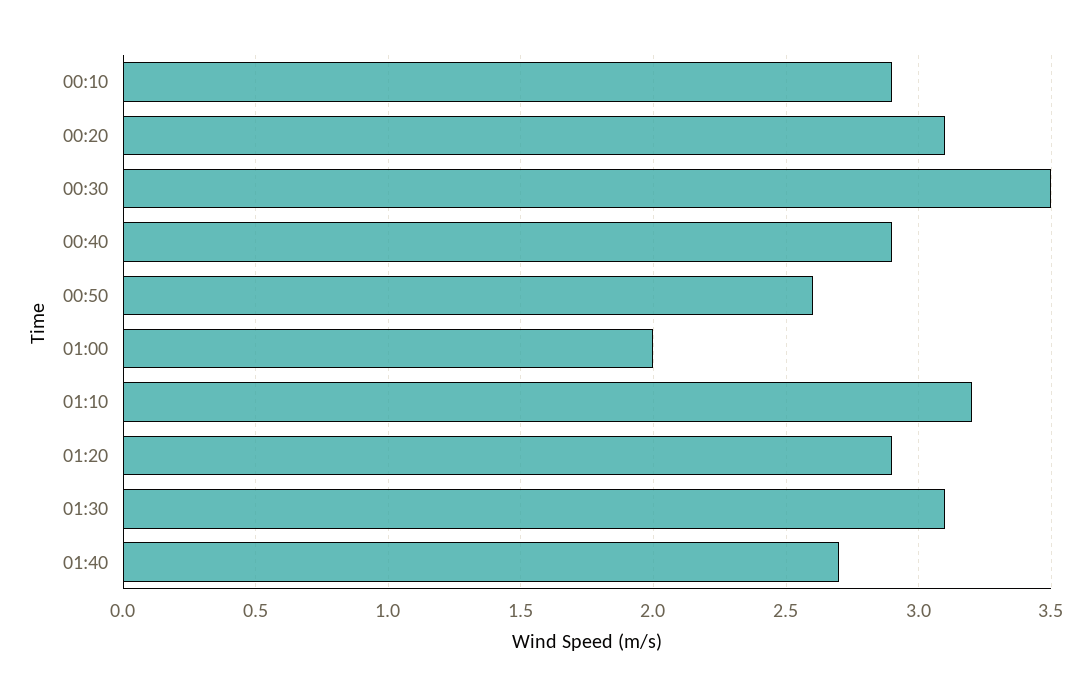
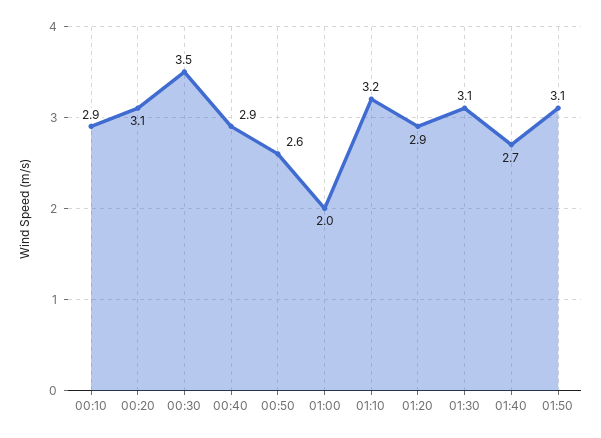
01:50: none -> 3.1

